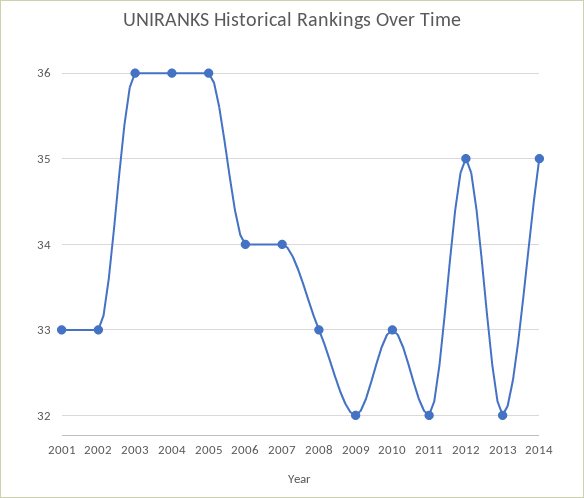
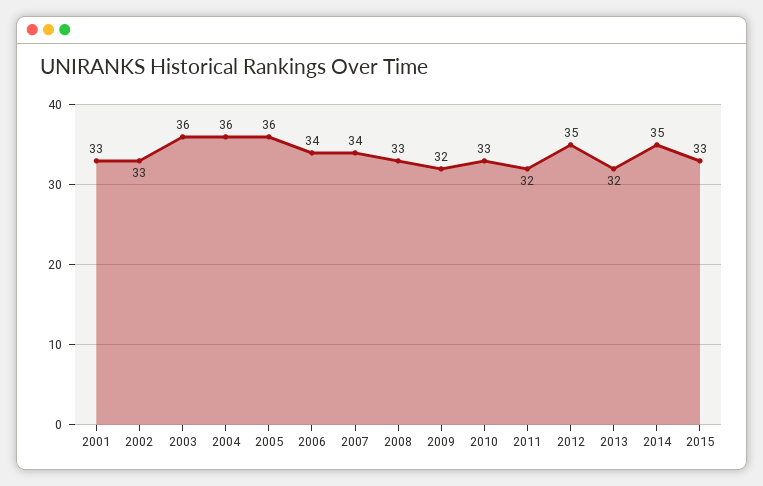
2015: none -> 33

